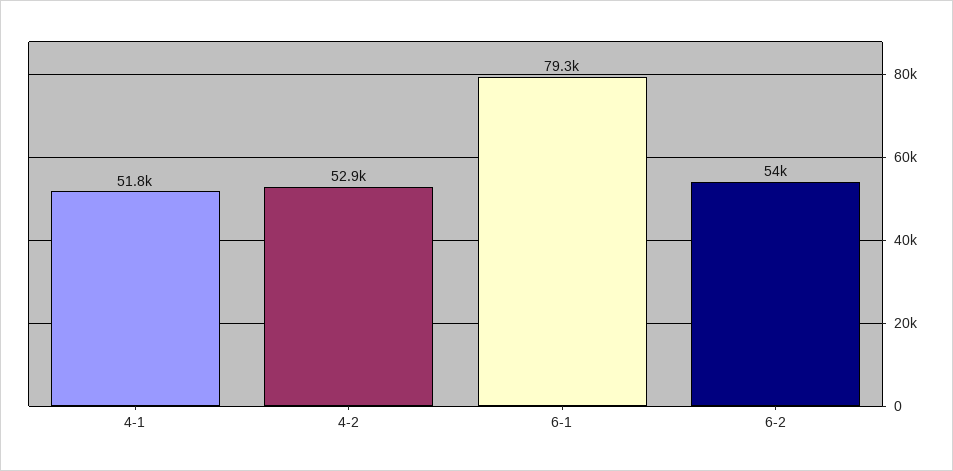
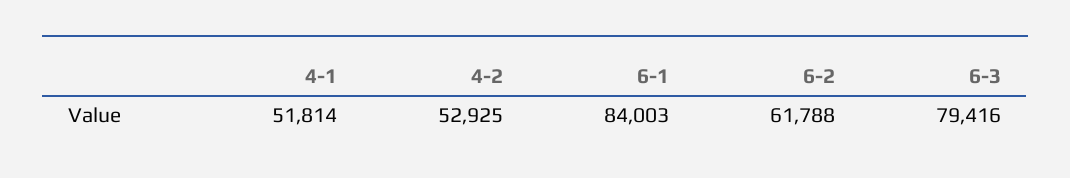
6-1: 79300 -> 84003
6-2: 54000 -> 61788
6-3: none -> 79416

